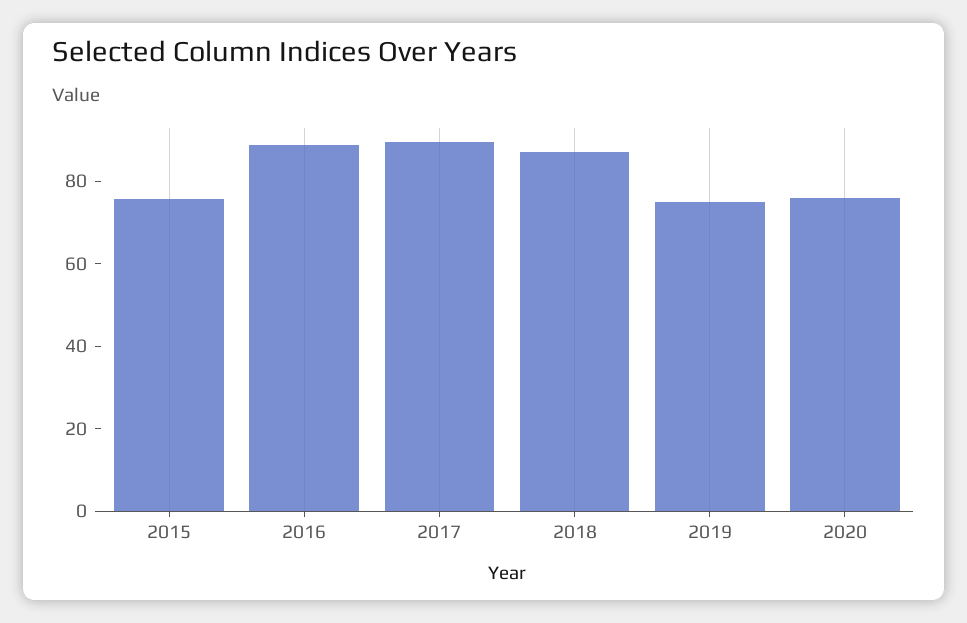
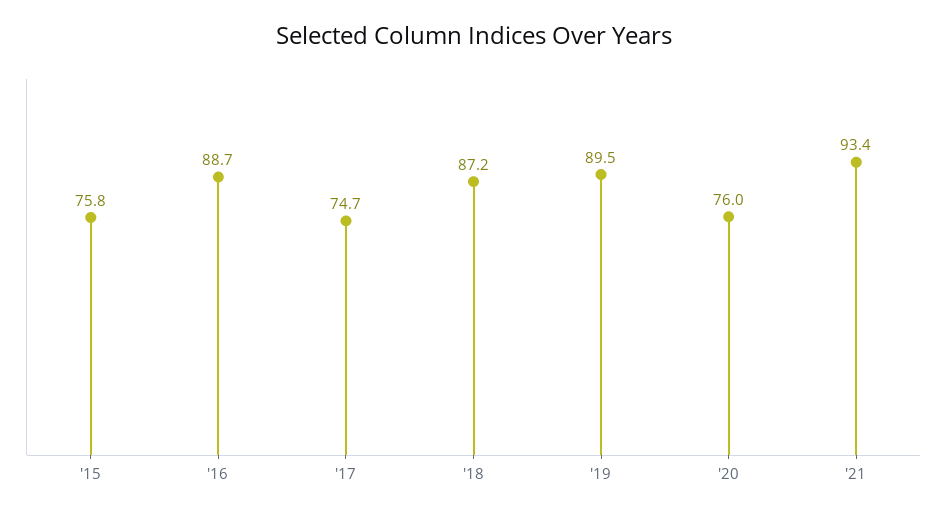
2017: 90 -> 74.7
2019: 75 -> 89.5
'21: none -> 93.4

